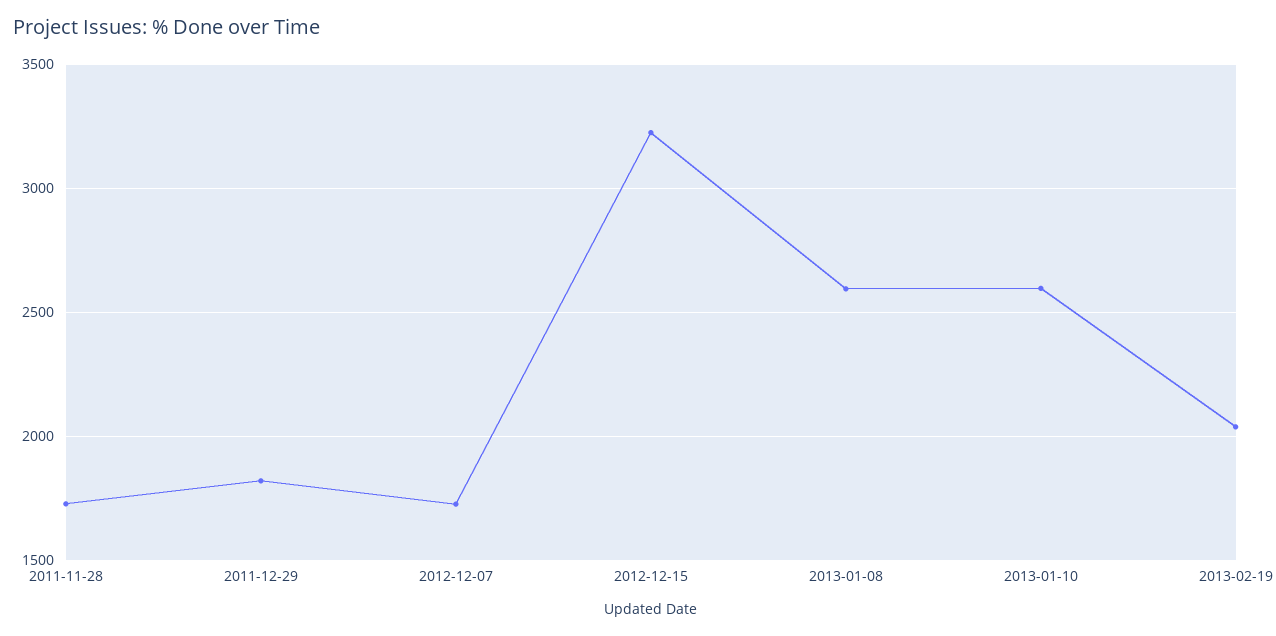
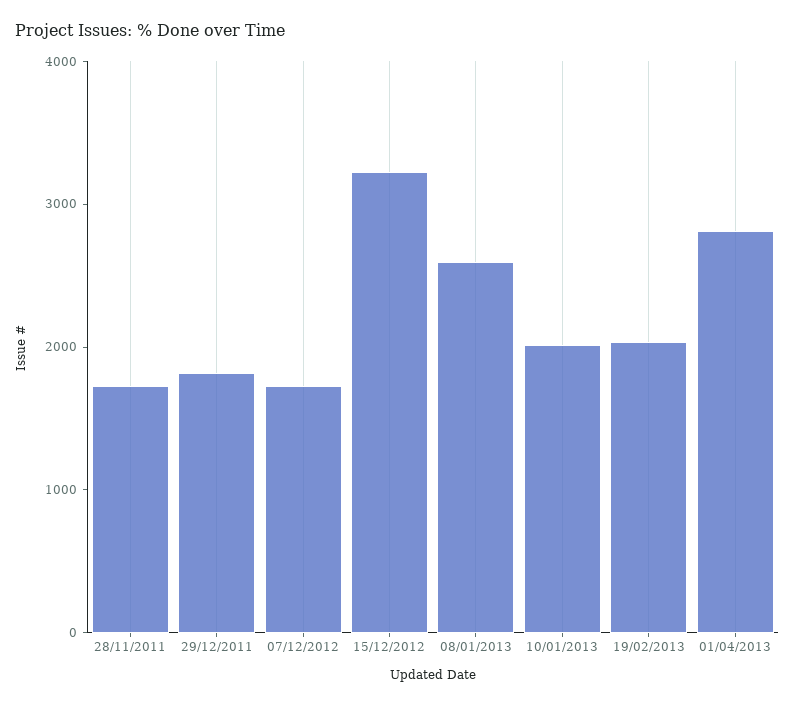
2013-01-10: 2600 -> 2000
01/04/2013: none -> 2800

